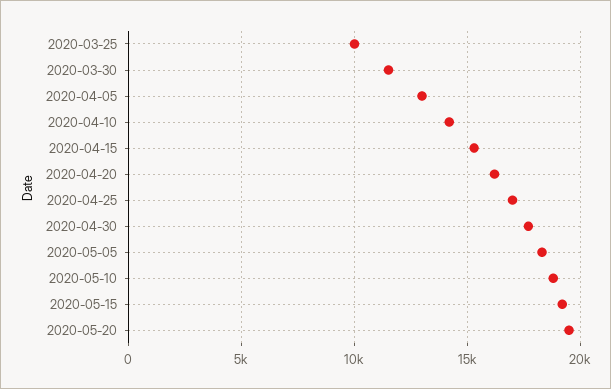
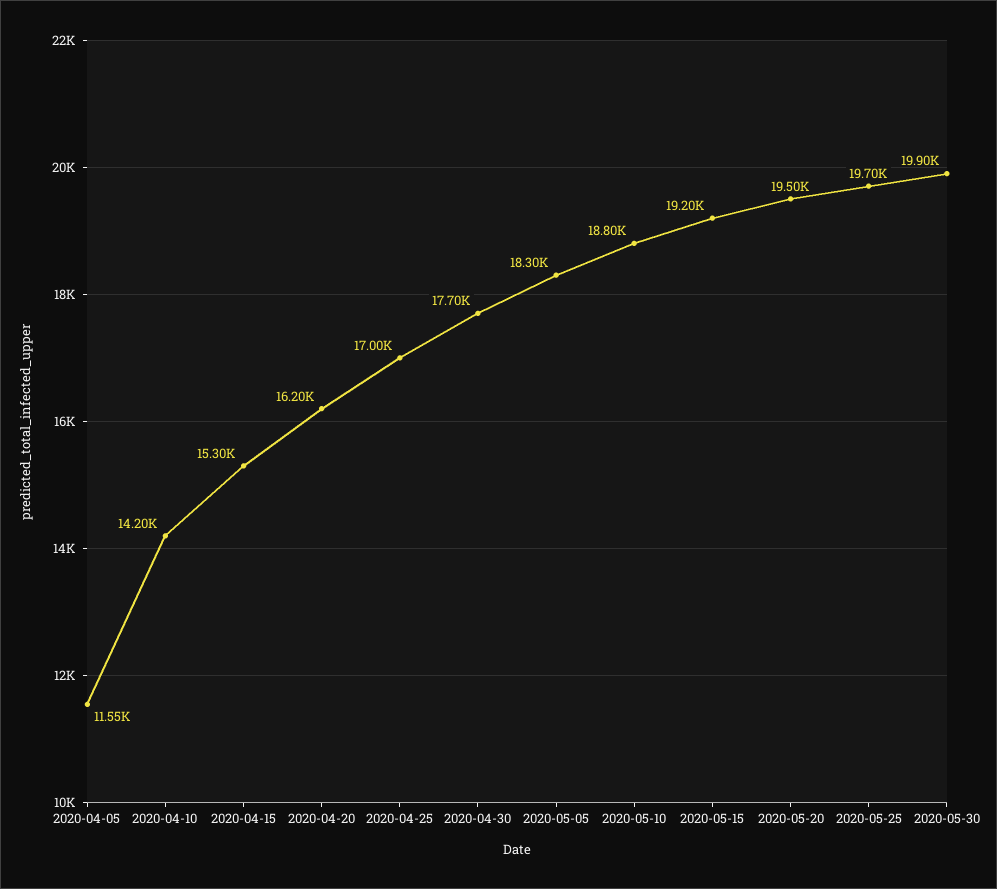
2020-03-25: 10000 -> none
2020-03-30: 11500 -> none
2020-04-05: 13000 -> 11550
2020-05-25: none -> 19700
2020-05-30: none -> 19900

